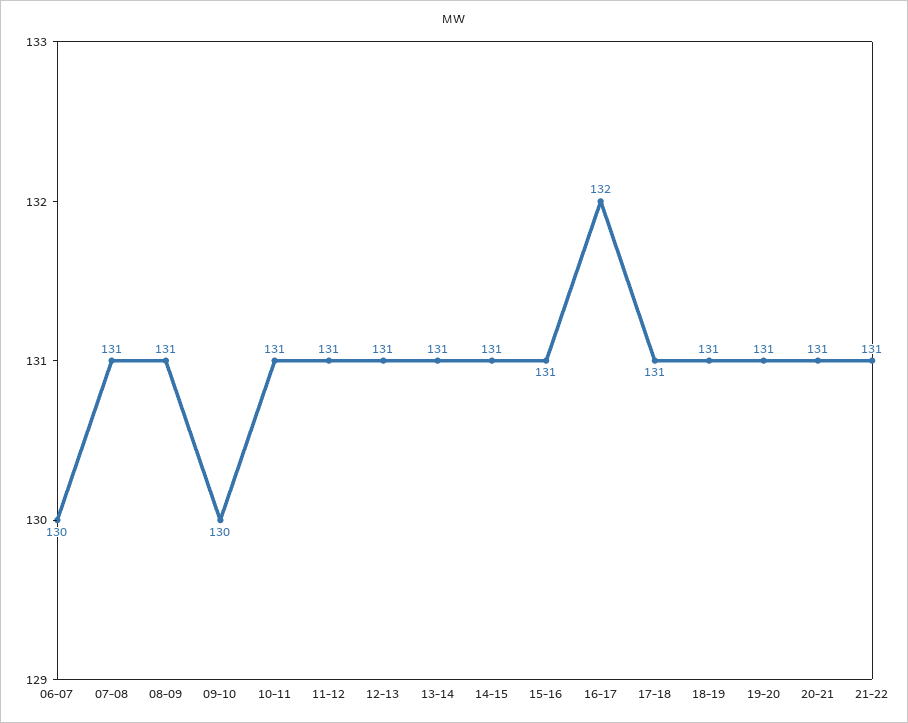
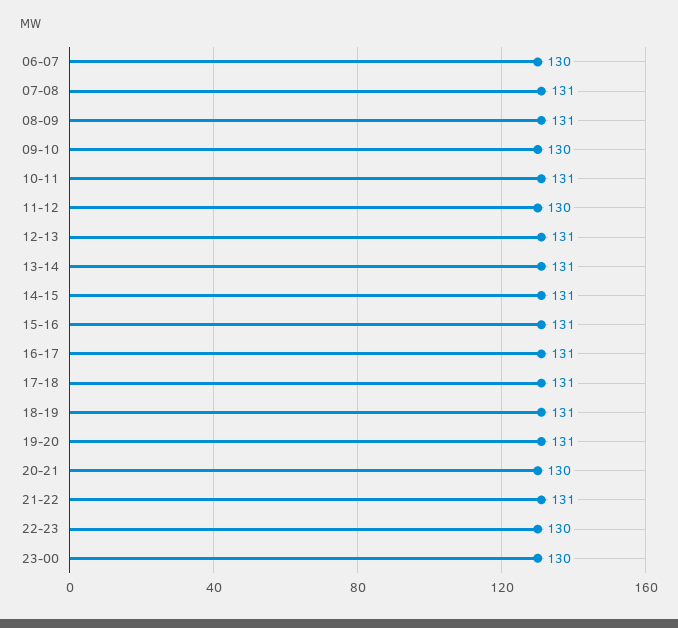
11-12: 131 -> 130
16-17: 132 -> 131
20-21: 131 -> 130
22-23: none -> 130
23-00: none -> 130

